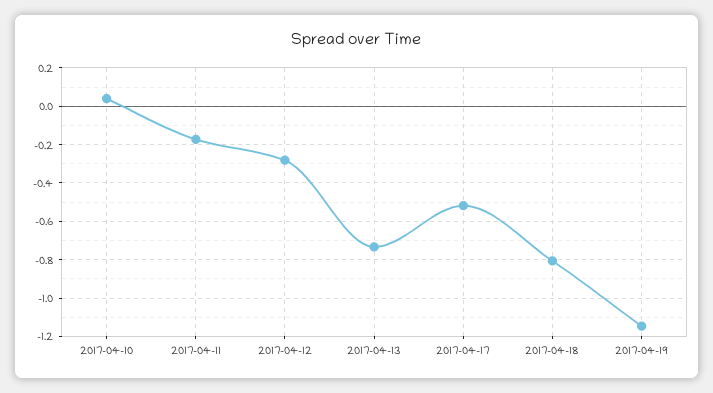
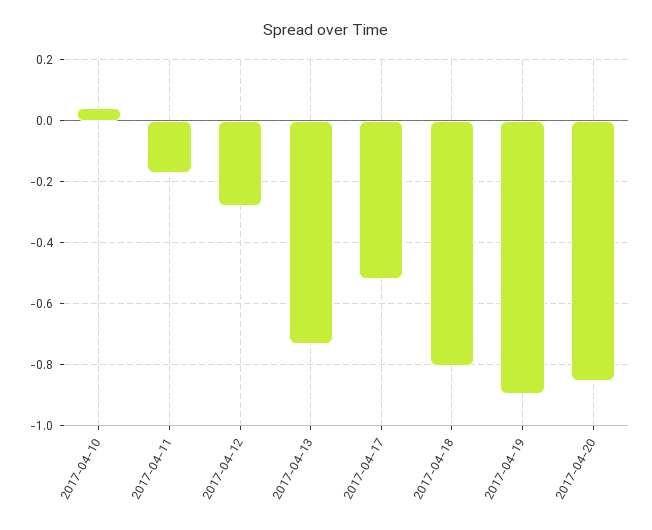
2017-04-19: -1.15 -> -0.9
2017-04-20: none -> -0.86

